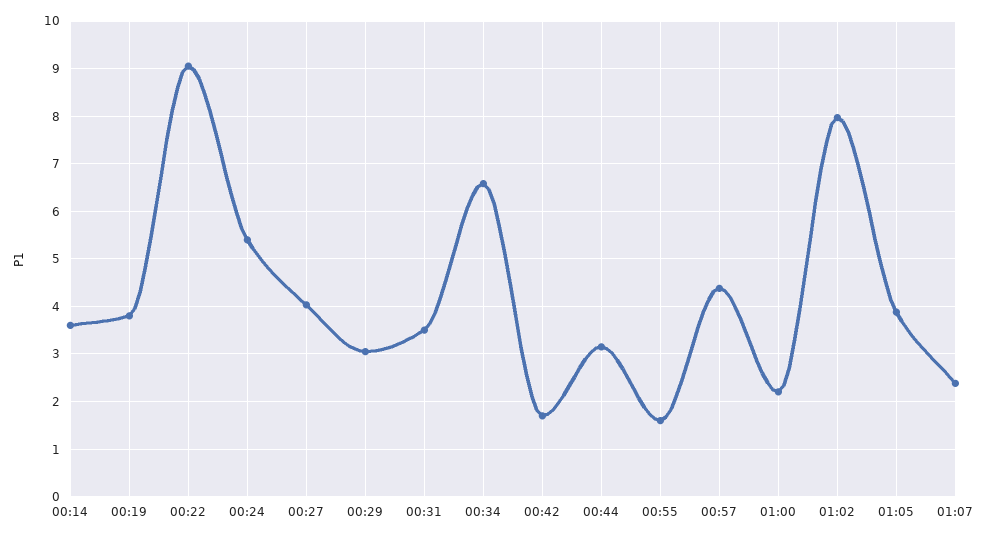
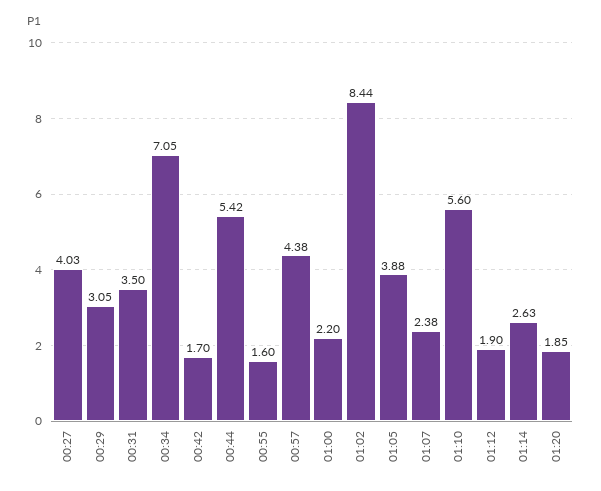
00:14: 3.6 -> none
00:19: 3.8 -> none
00:22: 9 -> none
00:24: 5.4 -> none
00:34: 6.6 -> 7.05
00:44: 3.2 -> 5.42
01:02: 8 -> 8.44
01:10: none -> 5.6
01:12: none -> 1.9
01:14: none -> 2.63
01:20: none -> 1.85

